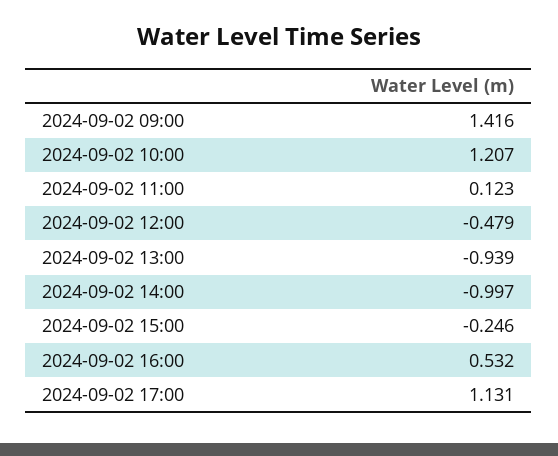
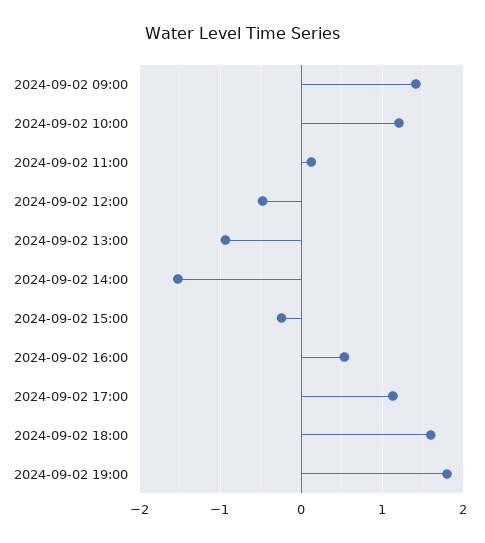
2024-09-02 14:00: -0.997 -> -1.5
2024-09-02 18:00: none -> 1.6
2024-09-02 19:00: none -> 1.8

